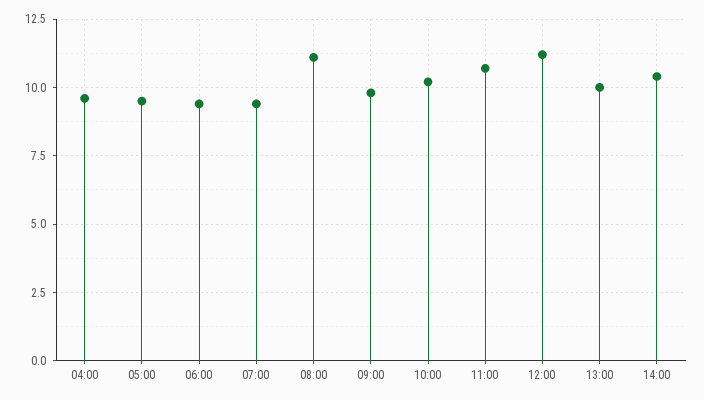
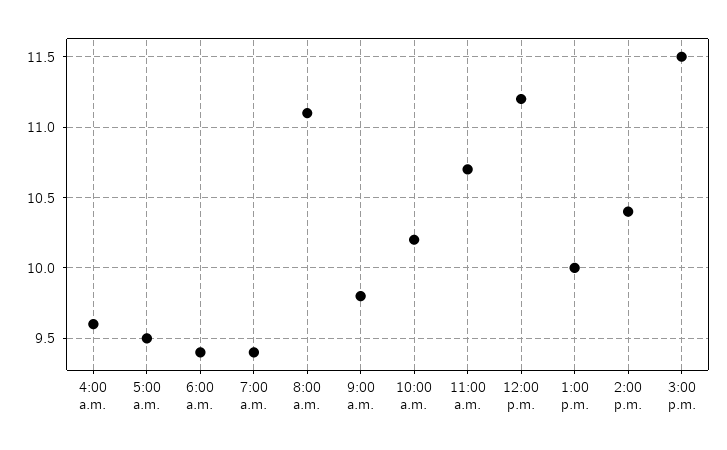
3:00 p.m.: none -> 11.5

